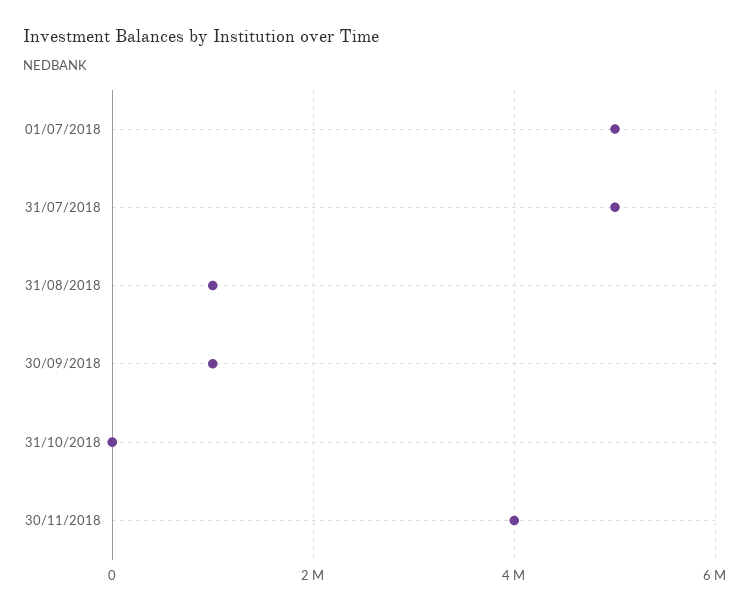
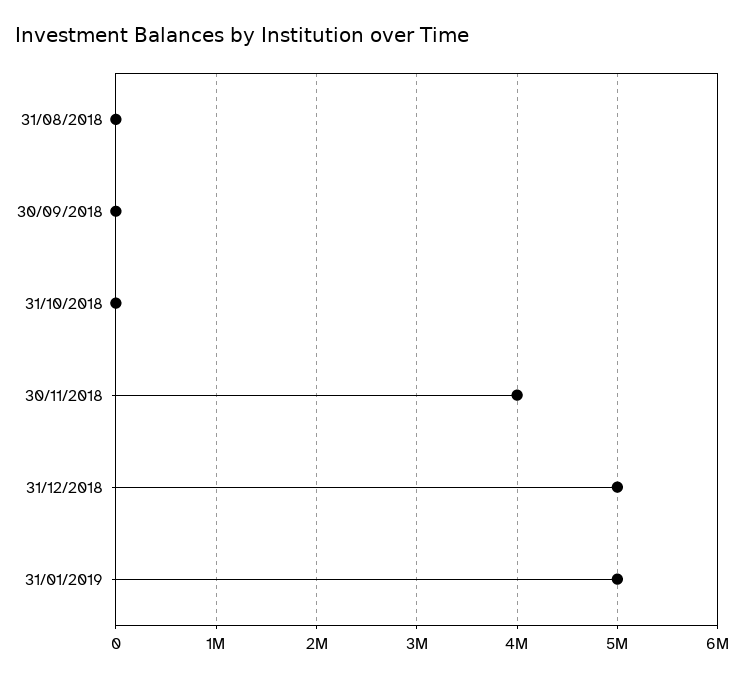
01/07/2018: 5000000 -> none
31/07/2018: 5000000 -> none
31/08/2018: 1000000 -> 0
30/09/2018: 1000000 -> 0
31/12/2018: none -> 5000000
31/01/2019: none -> 5000000

